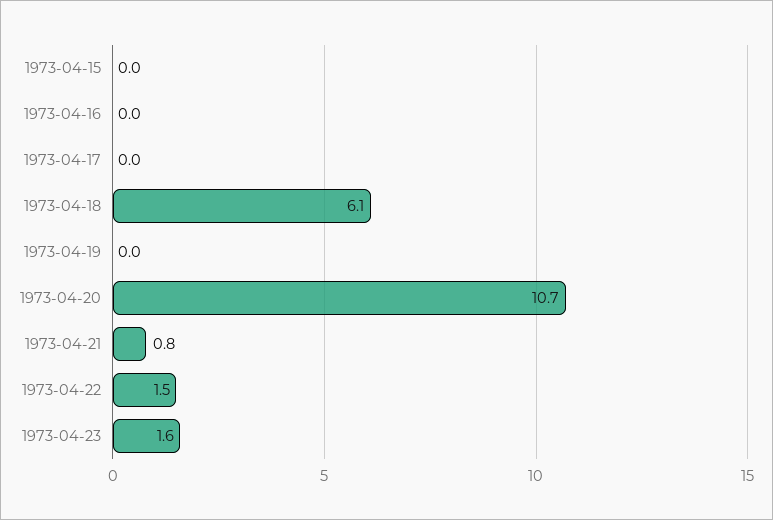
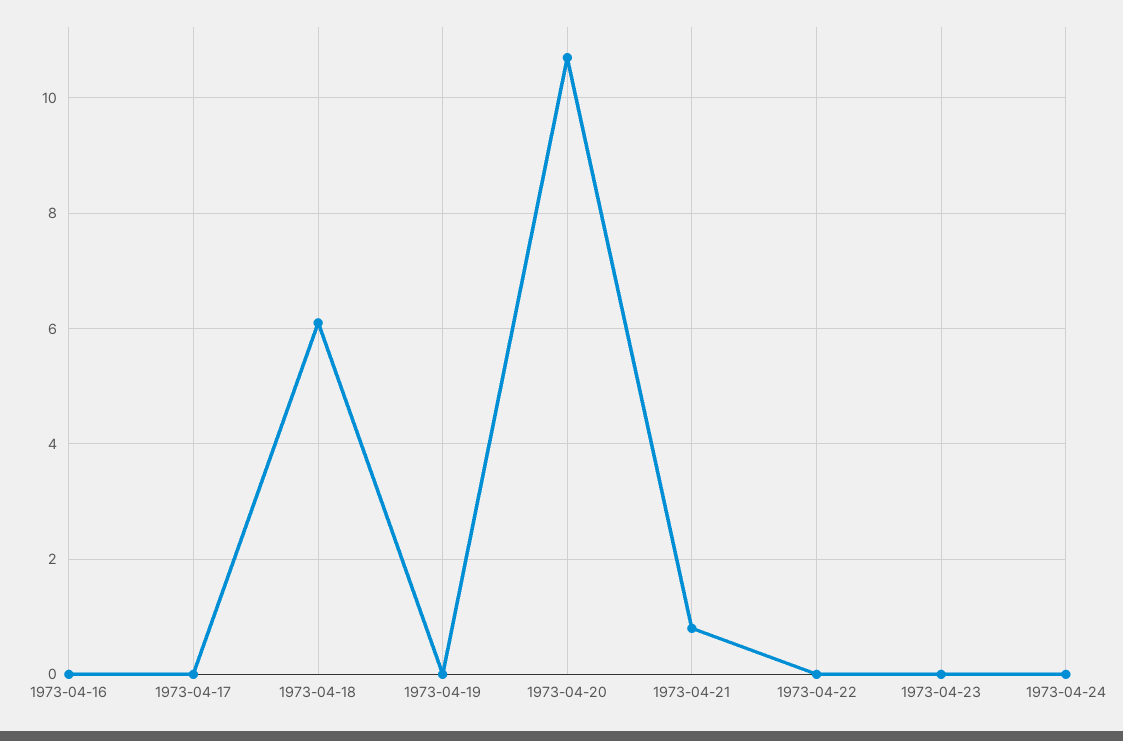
1973-04-15: 0 -> none
1973-04-22: 1.5 -> 0
1973-04-23: 1.6 -> 0
1973-04-24: none -> 0

